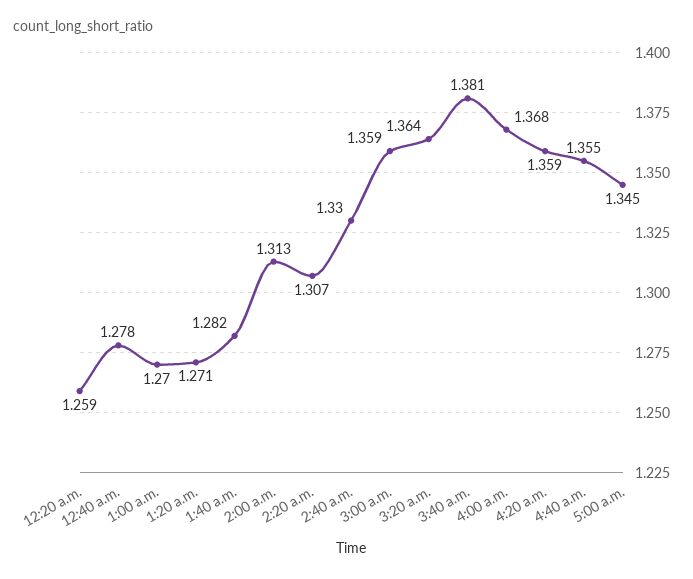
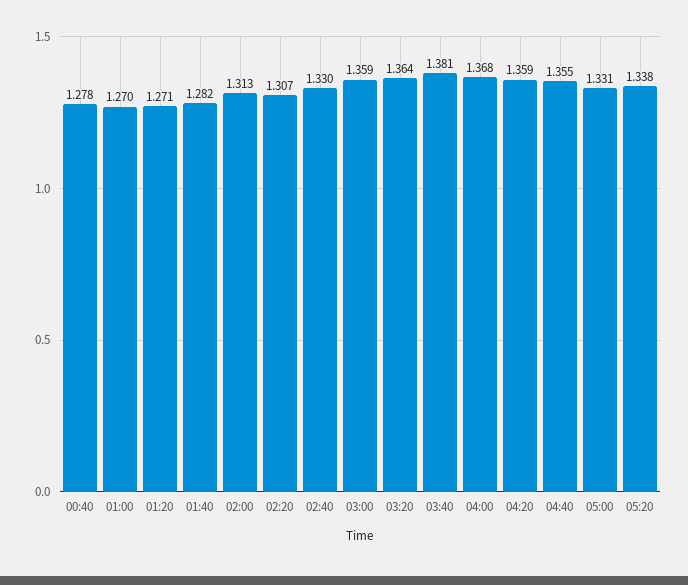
12:20 a.m.: 1.259 -> none
5:00 a.m.: 1.345 -> 1.331
05:20: none -> 1.338

